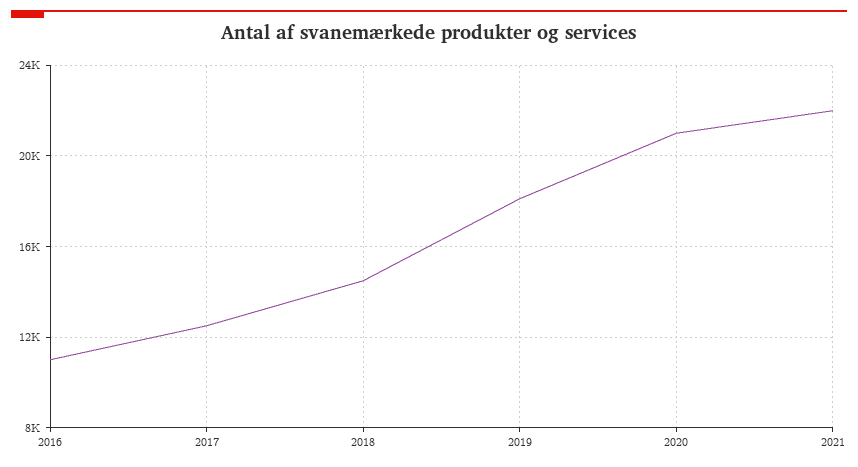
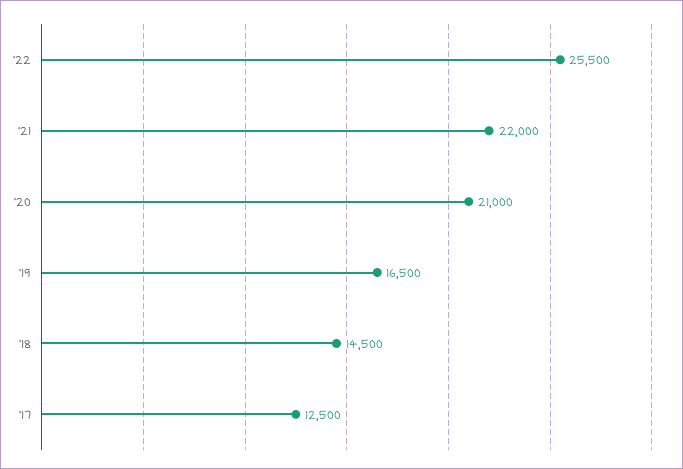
2016: 11000 -> none
2019: 18000 -> 16500
'22: none -> 25500

